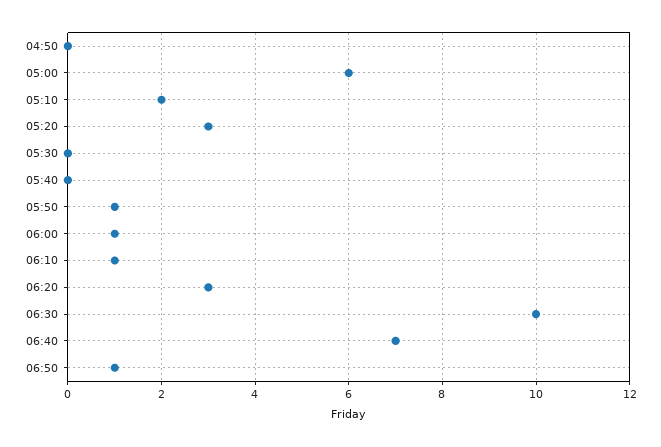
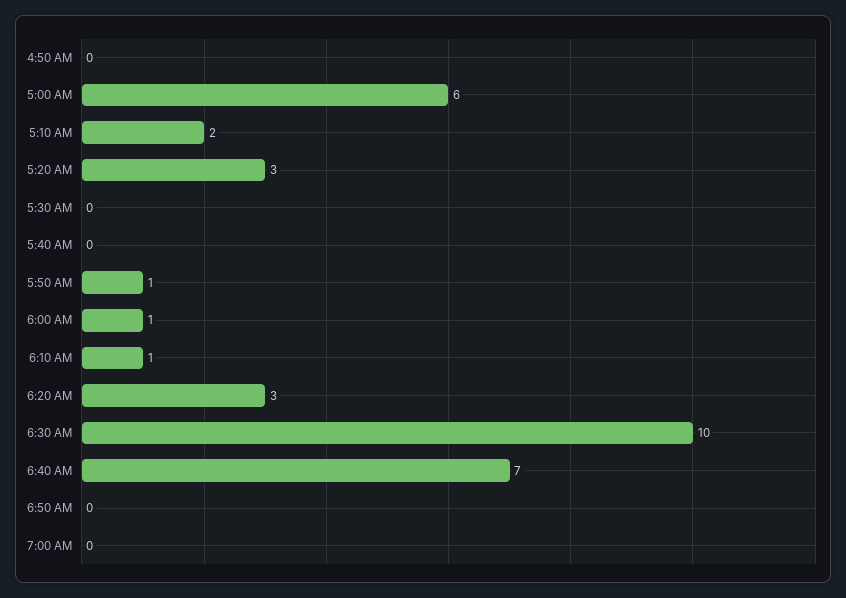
06:50: 1 -> 0
7:00 AM: none -> 0

